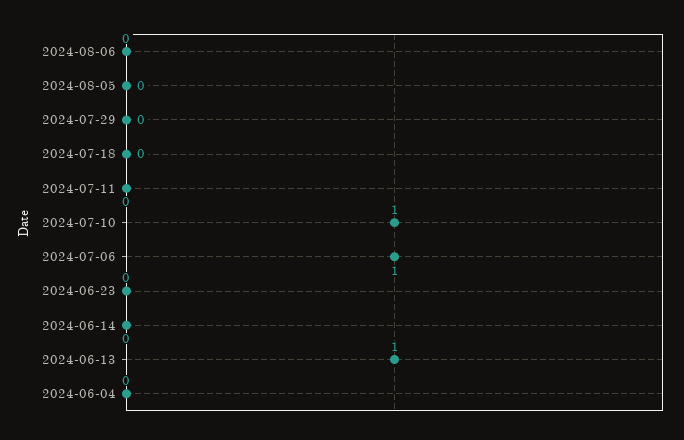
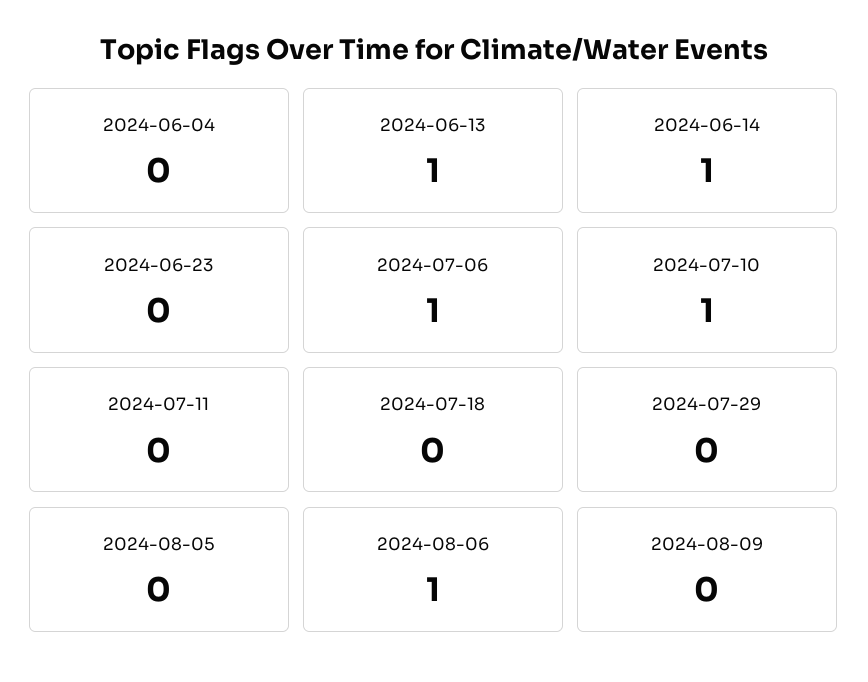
2024-08-06: 0 -> 1
2024-06-14: 0 -> 1
2024-08-09: none -> 0

